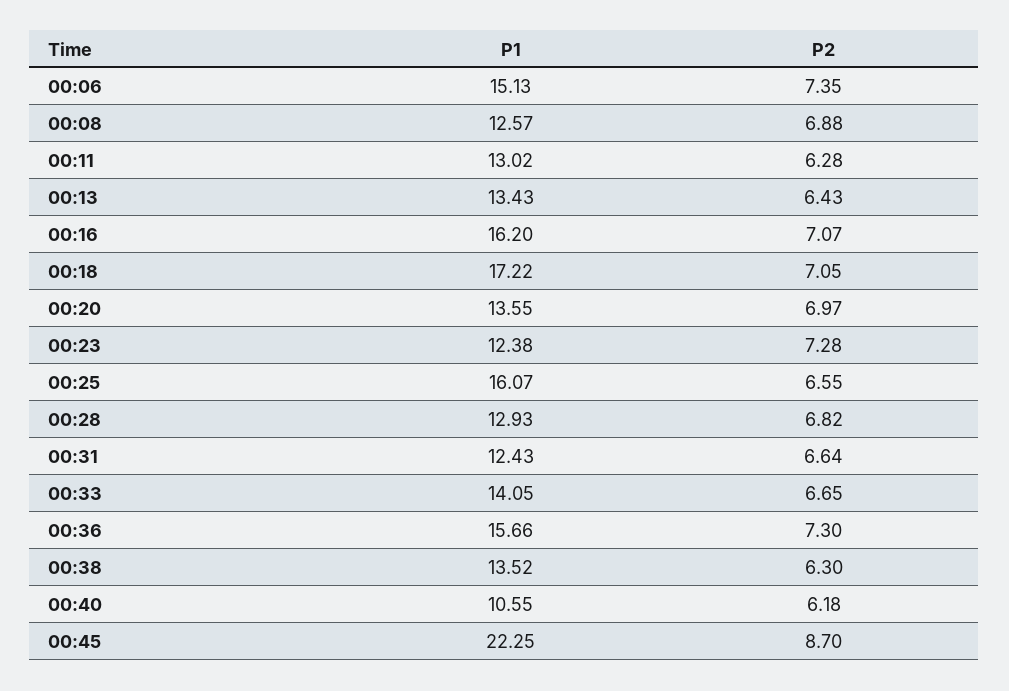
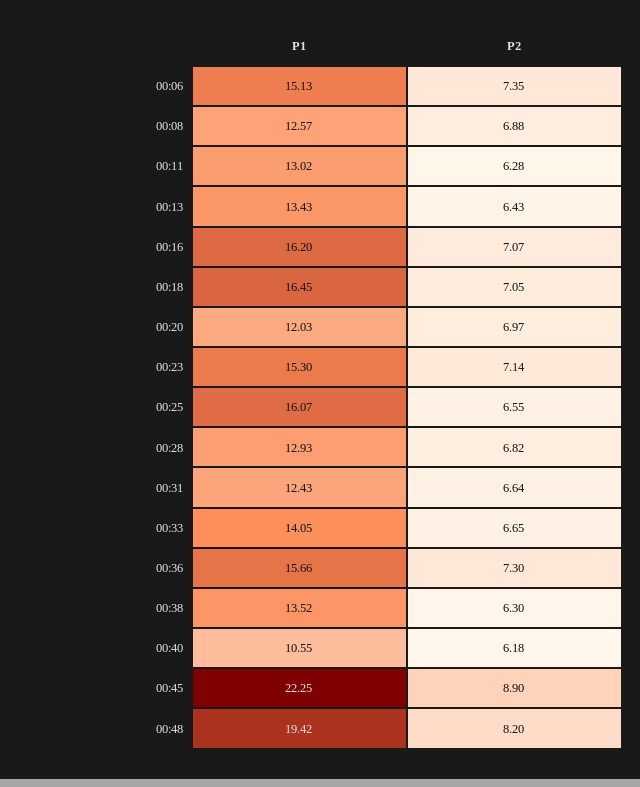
P1, 00:18: 17.22 -> 16.45
P1, 00:20: 13.55 -> 12.03
P1, 00:23: 12.38 -> 15.3
P2, 00:23: 7.28 -> 7.14
P2, 00:45: 8.7 -> 8.9
P1, 00:48: none -> 19.42
P2, 00:48: none -> 8.2

